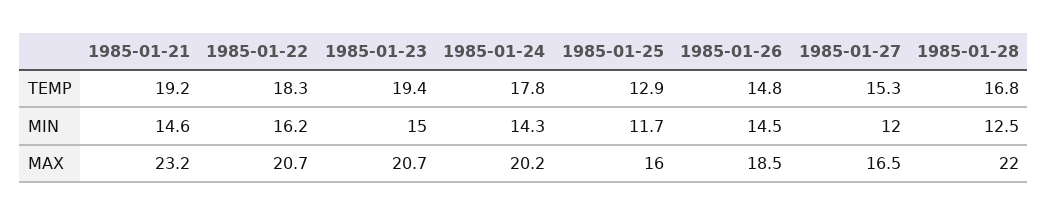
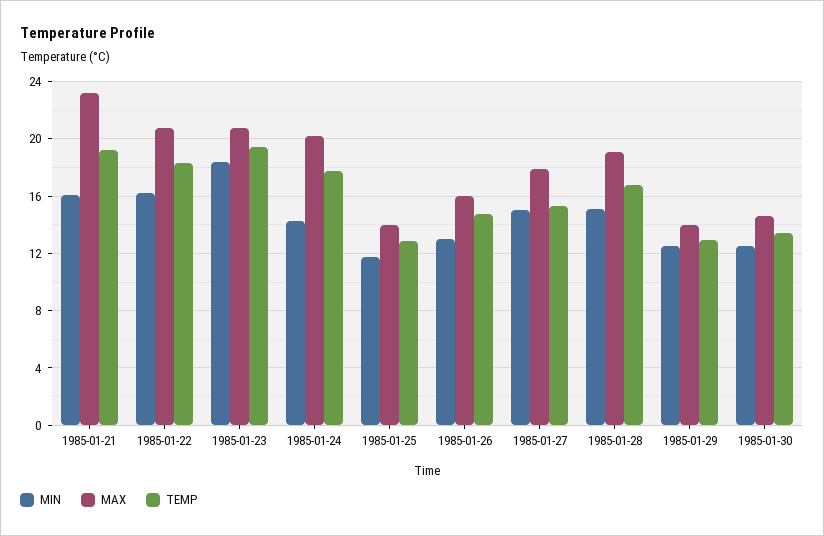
MIN, 1985-01-21: 14.6 -> 16
MIN, 1985-01-23: 15 -> 18.5
MIN, 1985-01-26: 14.5 -> 13
MIN, 1985-01-27: 12 -> 15
MIN, 1985-01-28: 12.5 -> 15
MAX, 1985-01-25: 16 -> 14
MAX, 1985-01-26: 18.5 -> 16
MAX, 1985-01-27: 16.5 -> 18
MAX, 1985-01-28: 22 -> 19
MIN, 1985-01-29: none -> 12.5
MAX, 1985-01-29: none -> 14
TEMP, 1985-01-29: none -> 13
MIN, 1985-01-30: none -> 12.5
MAX, 1985-01-30: none -> 14.5
TEMP, 1985-01-30: none -> 13.5

